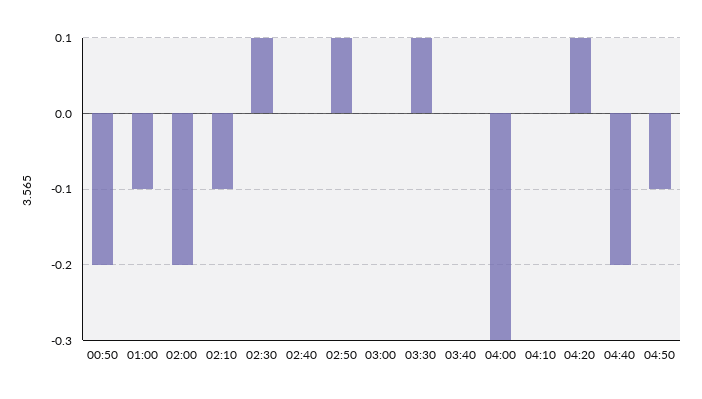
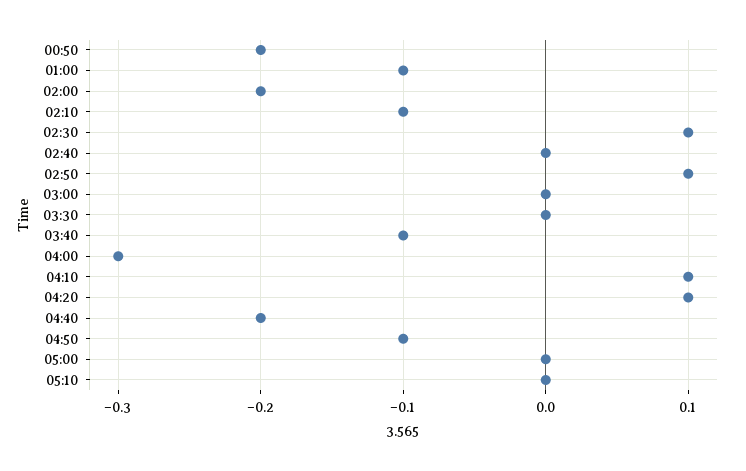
03:30: 0.1 -> 0
03:40: 0 -> -0.1
04:10: 0 -> 0.1
05:00: none -> 0
05:10: none -> 0

